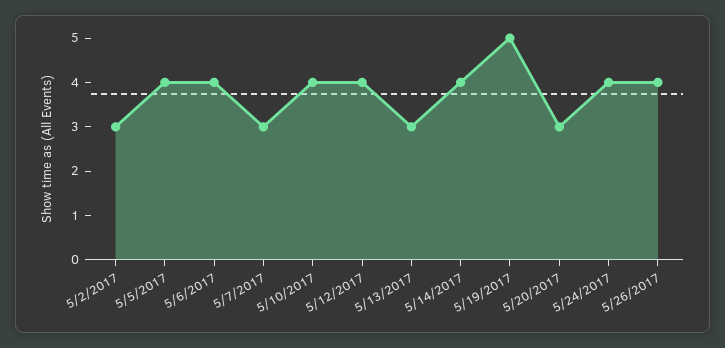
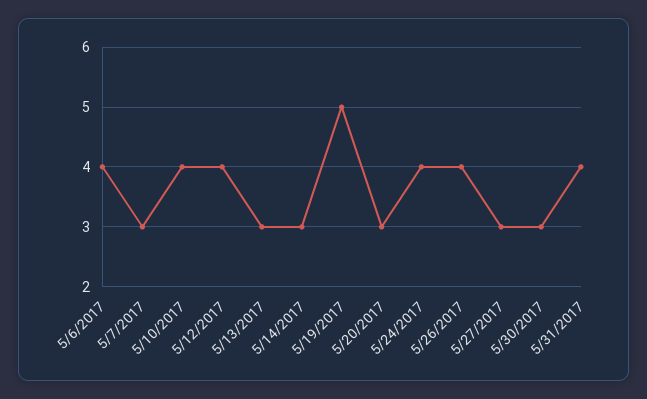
5/2/2017: 3 -> none
5/5/2017: 4 -> none
5/14/2017: 4 -> 3
5/27/2017: none -> 3
5/30/2017: none -> 3
5/31/2017: none -> 4

